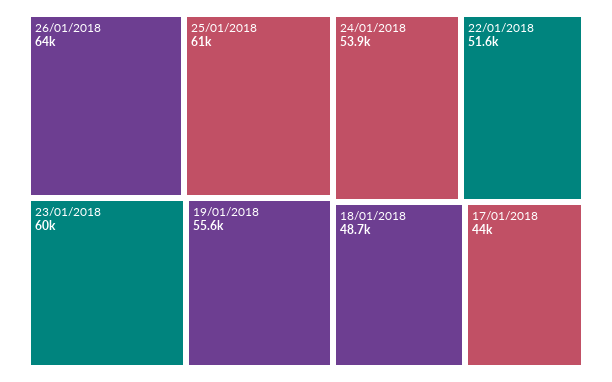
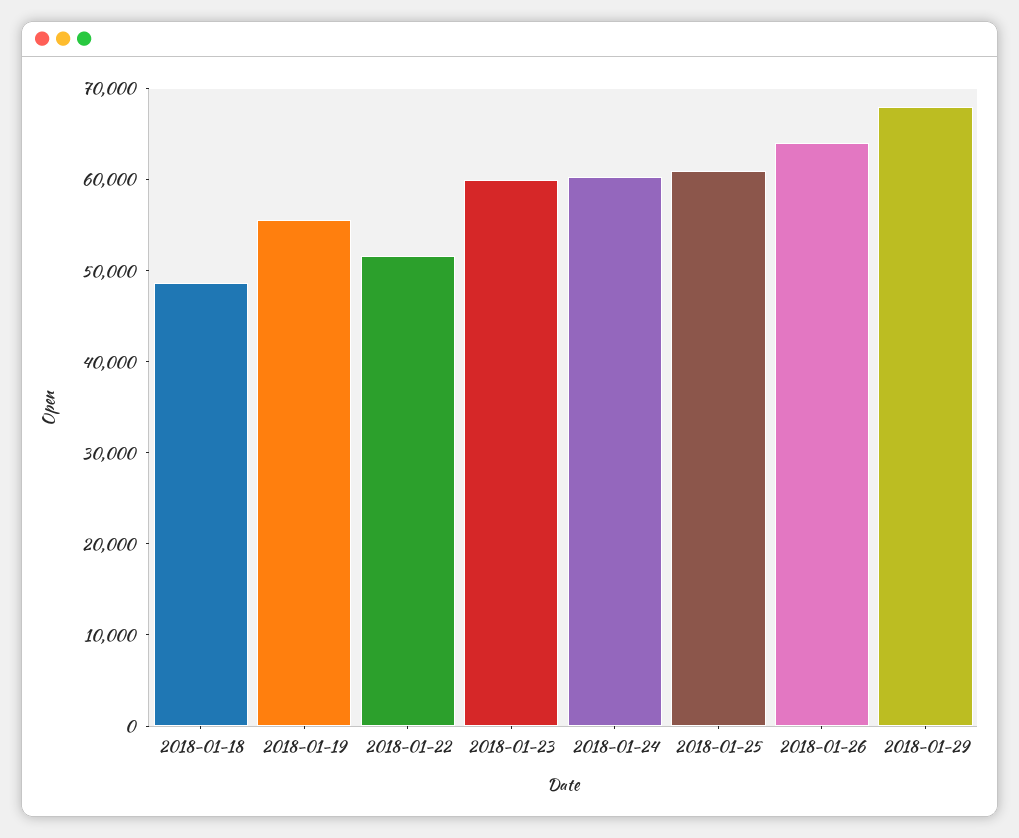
24/01/2018: 53900 -> 60000
17/01/2018: 44000 -> none
2018-01-29: none -> 68000

